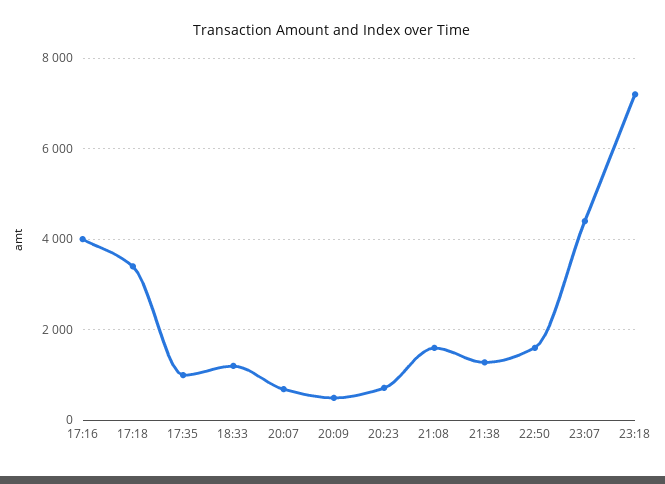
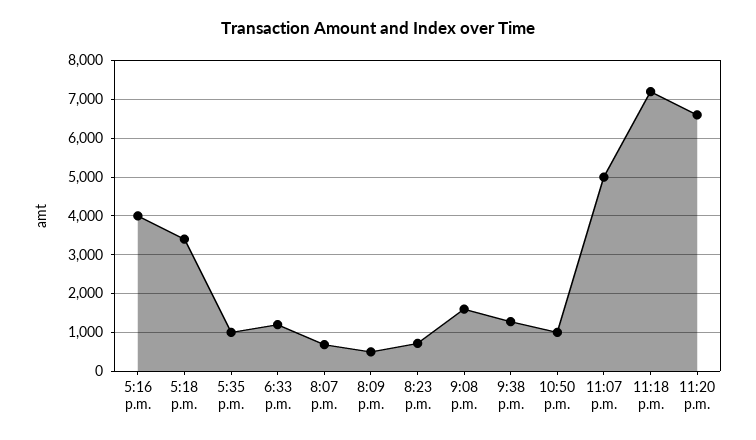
22:50: 1600 -> 1000
23:07: 4400 -> 5000
11:20 p.m.: none -> 6600

